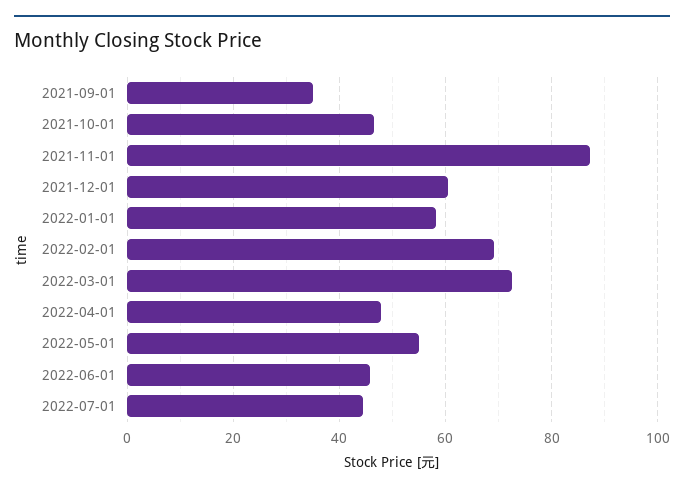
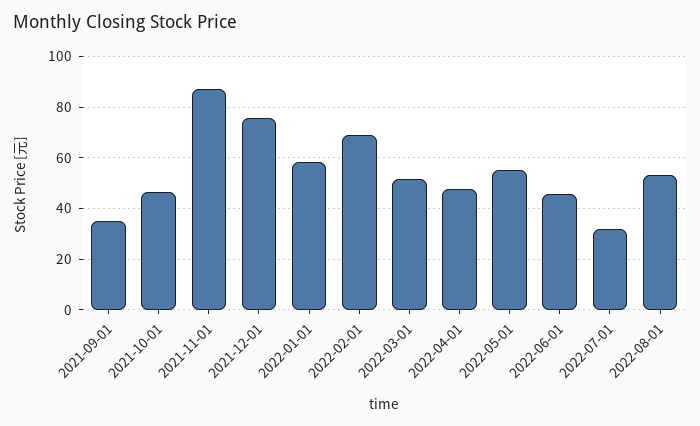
2021-12-01: 60 -> 75
2022-03-01: 72 -> 52.5
2022-07-01: 44 -> 32.5
2022-08-01: none -> 52.5

